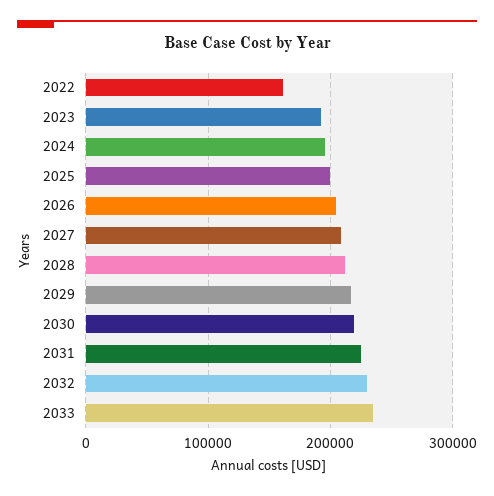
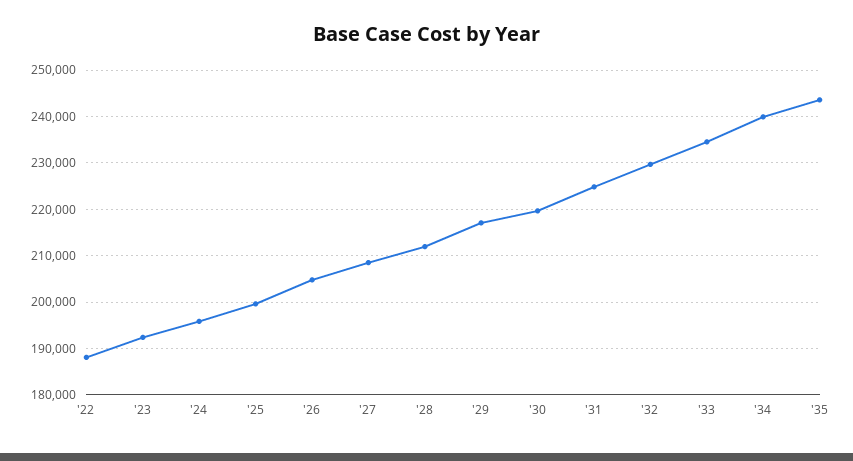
2022: 160000 -> 188000
'34: none -> 240000
'35: none -> 244000

